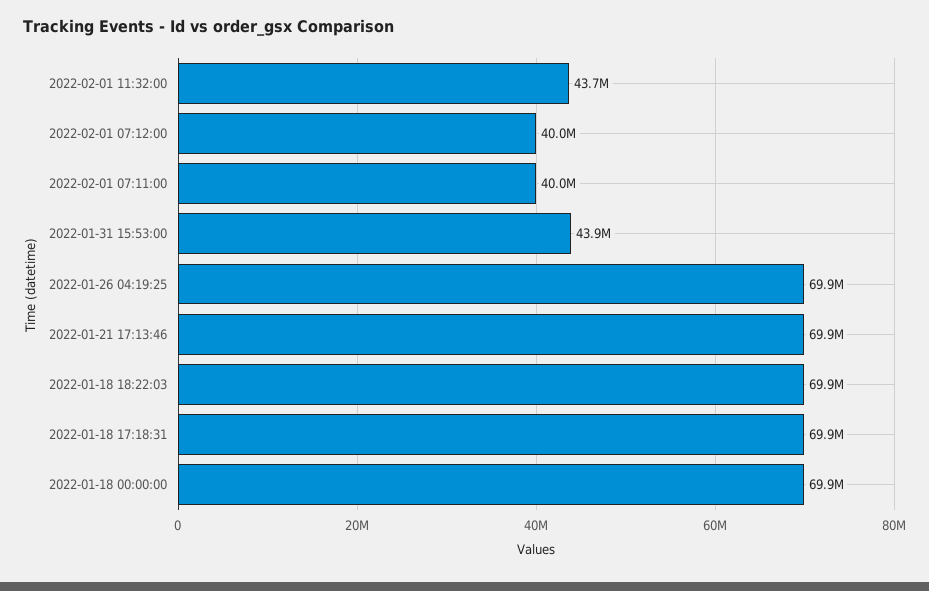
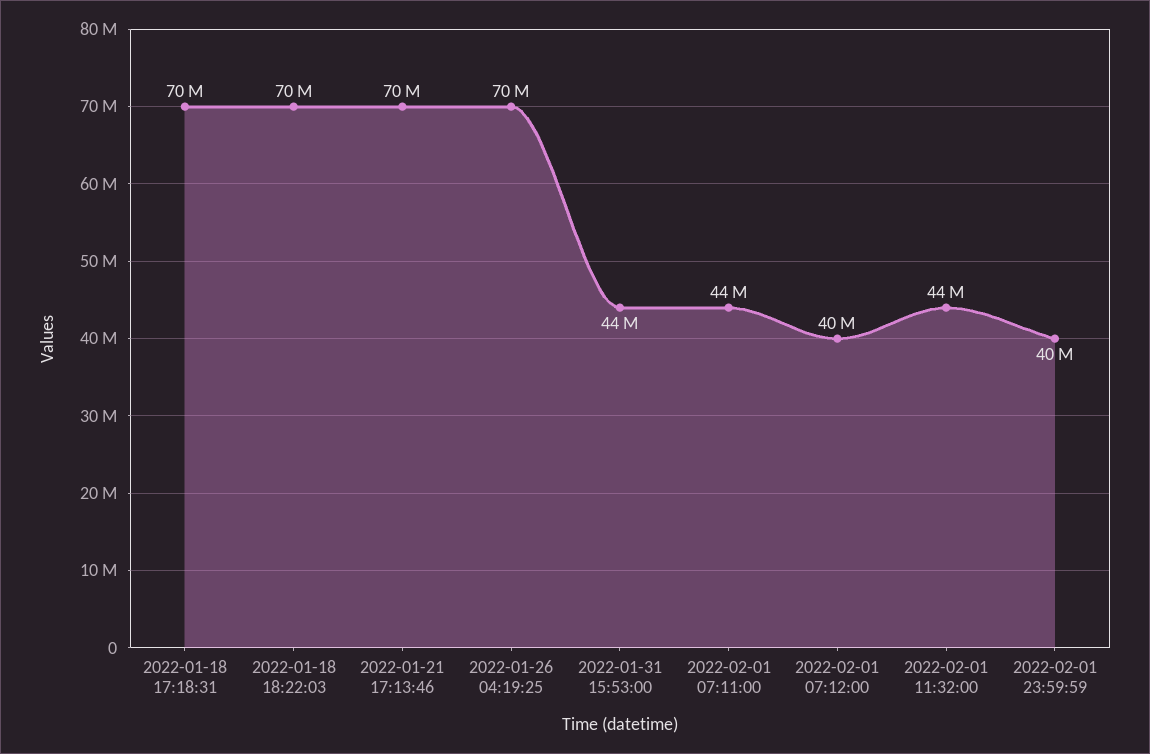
2022-02-01 07:11:00: 40000000 -> 44000000
2022-01-18 00:00:00: 69900000 -> none
2022-02-01 23:59:59: none -> 40000000

